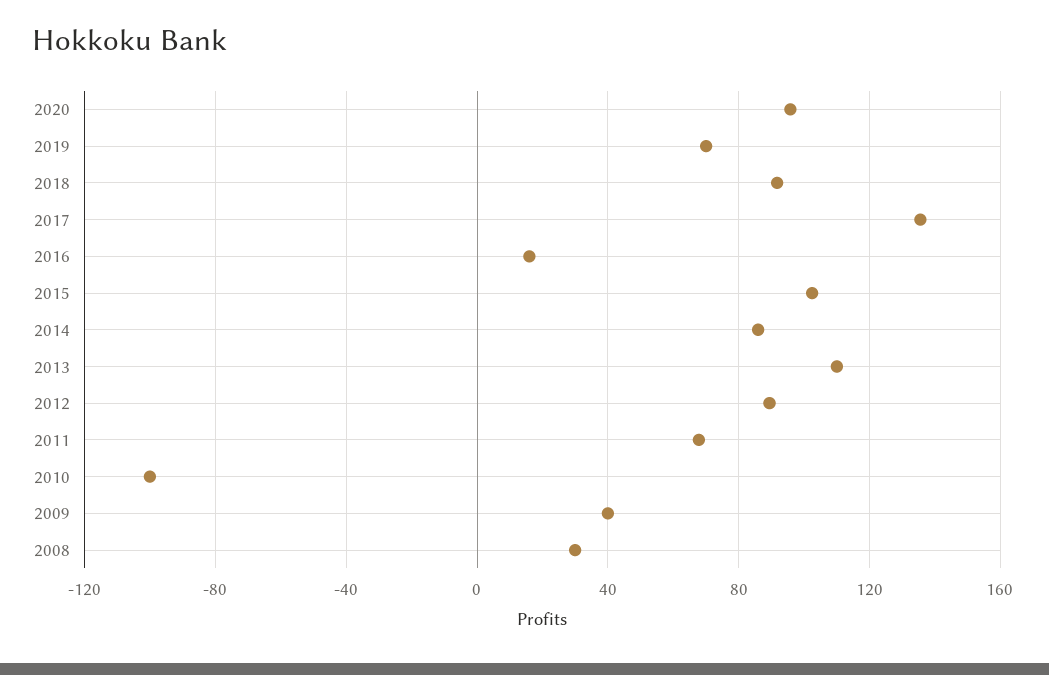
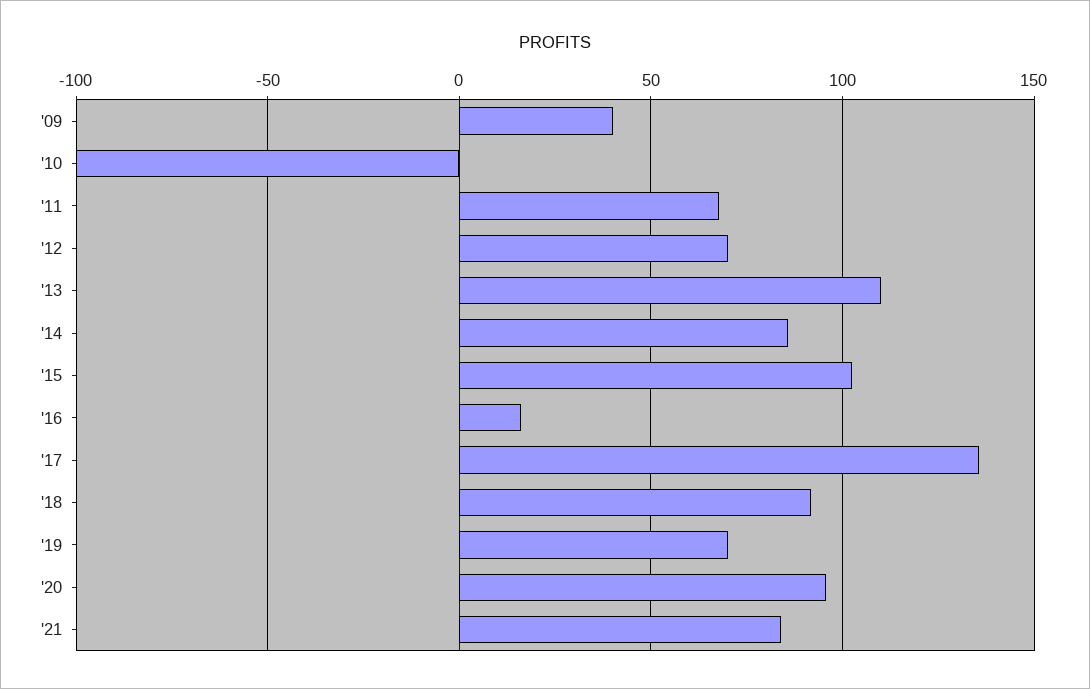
2012: 90 -> 70
2008: 30 -> none
'21: none -> 85

